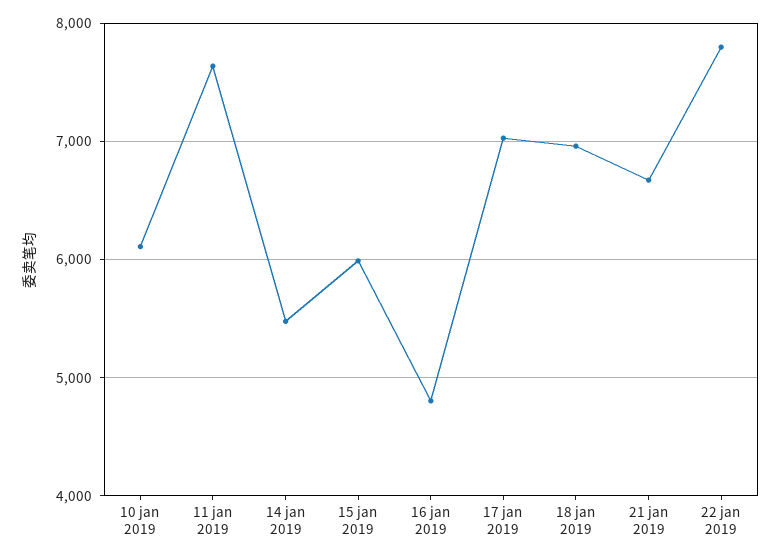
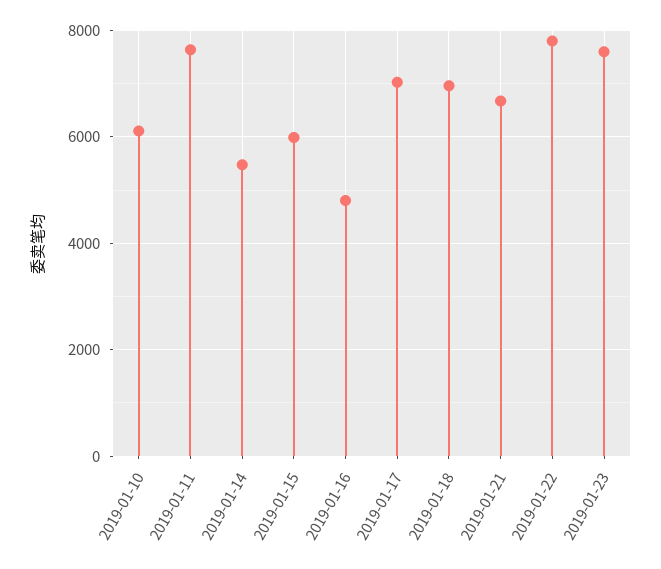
2019-01-23: none -> 7600

